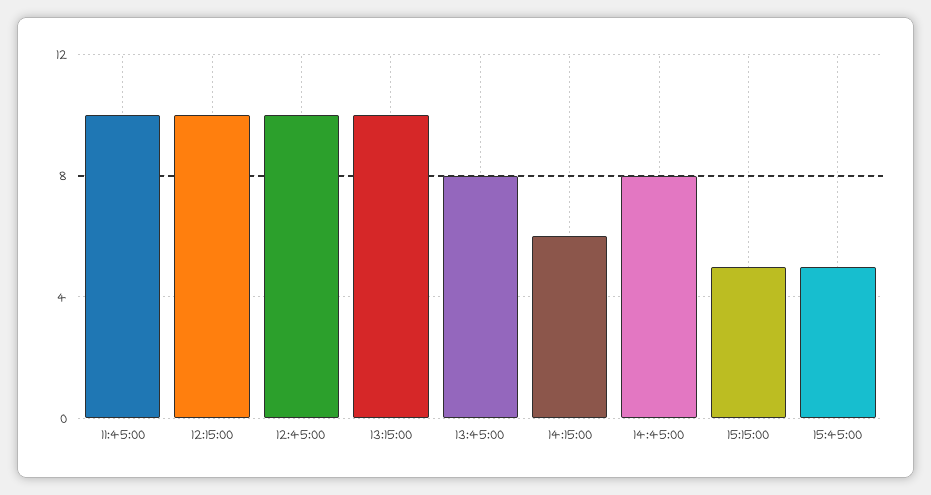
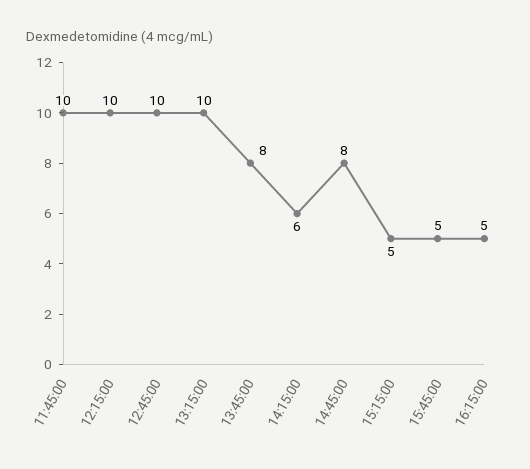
16:15:00: none -> 5

